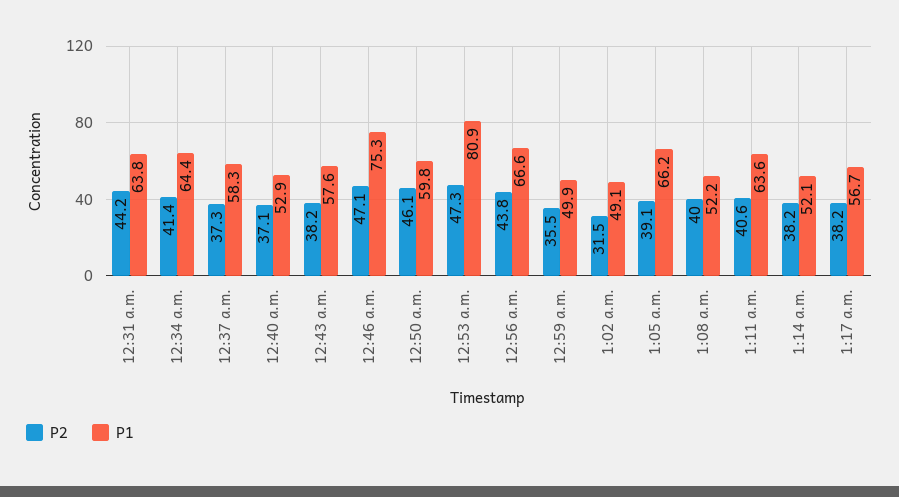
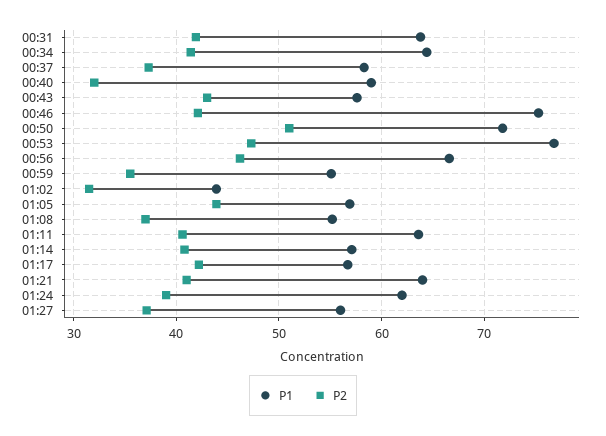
P2, 12:31 a.m.: 44.2 -> 42
P2, 12:40 a.m.: 37.1 -> 32
P1, 12:40 a.m.: 52.9 -> 59
P2, 12:43 a.m.: 38.2 -> 43
P2, 12:46 a.m.: 47.1 -> 42
P2, 12:50 a.m.: 46.1 -> 51
P1, 12:50 a.m.: 59.8 -> 72
P1, 12:53 a.m.: 80.9 -> 77
P2, 12:56 a.m.: 43.8 -> 46
P1, 12:59 a.m.: 49.9 -> 55
P1, 1:02 a.m.: 49.1 -> 44
P2, 1:05 a.m.: 39.1 -> 44
P1, 1:05 a.m.: 66.2 -> 57
P2, 1:08 a.m.: 40 -> 37
P1, 1:08 a.m.: 52.2 -> 55
P2, 1:14 a.m.: 38.2 -> 41
P1, 1:14 a.m.: 52.1 -> 57
P2, 1:17 a.m.: 38.2 -> 42
P1, 01:21: none -> 64
P2, 01:21: none -> 41
P1, 01:24: none -> 62
P2, 01:24: none -> 39
P1, 01:27: none -> 56
P2, 01:27: none -> 37

